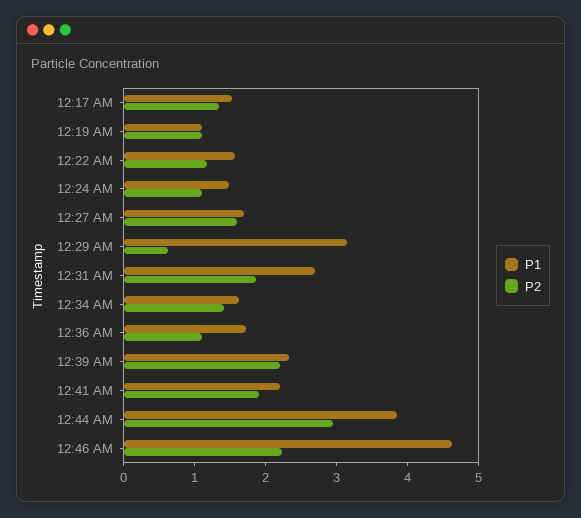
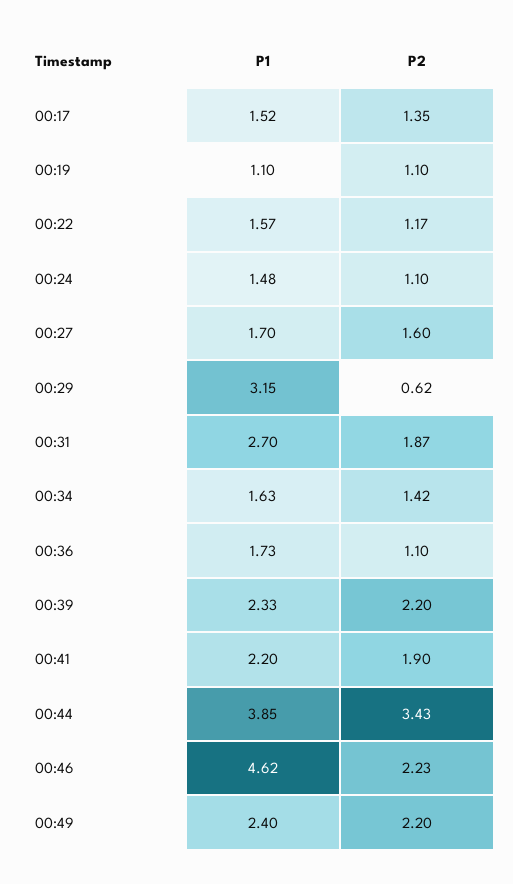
P2, 12:44 AM: 3 -> 3.43
P1, 00:49: none -> 2.4
P2, 00:49: none -> 2.2

